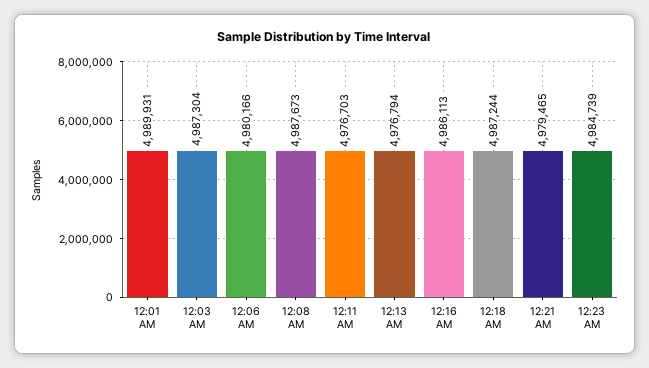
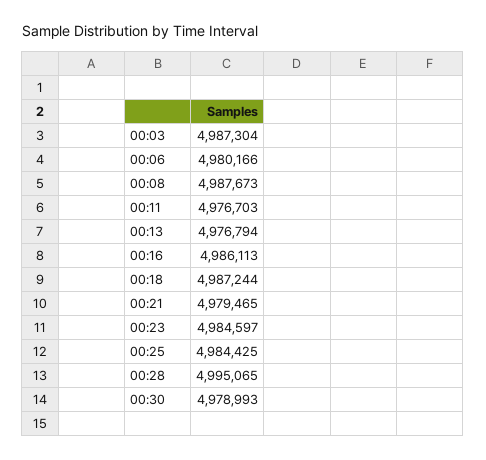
12:01 AM: 4989931 -> none
12:23 AM: 4984739 -> 4984597
00:25: none -> 4984425
00:28: none -> 4995065
00:30: none -> 4978993

